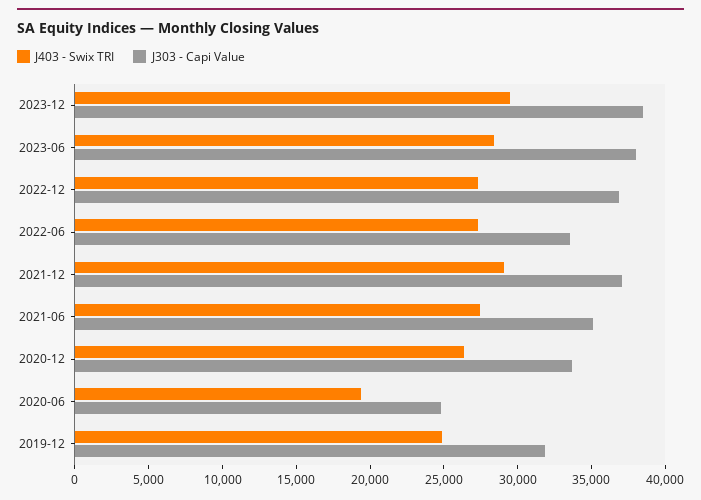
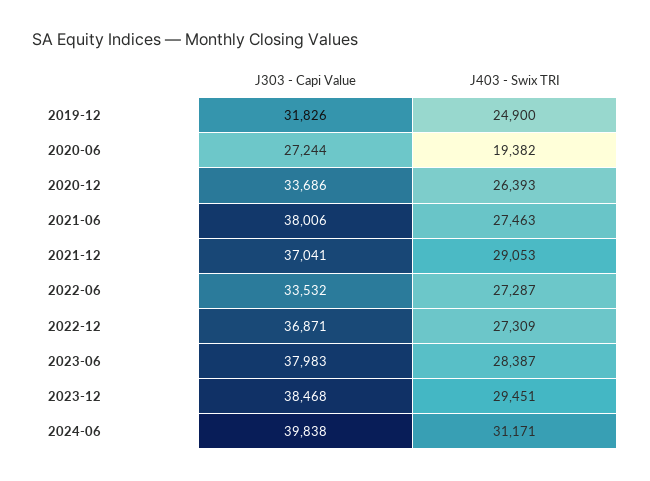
J303 - Capi Value, 2021-06: 35000 -> 38006
J303 - Capi Value, 2020-06: 25000 -> 27244
J303 - Capi Value, 2024-06: none -> 39838
J403 - Swix TRI, 2024-06: none -> 31171

